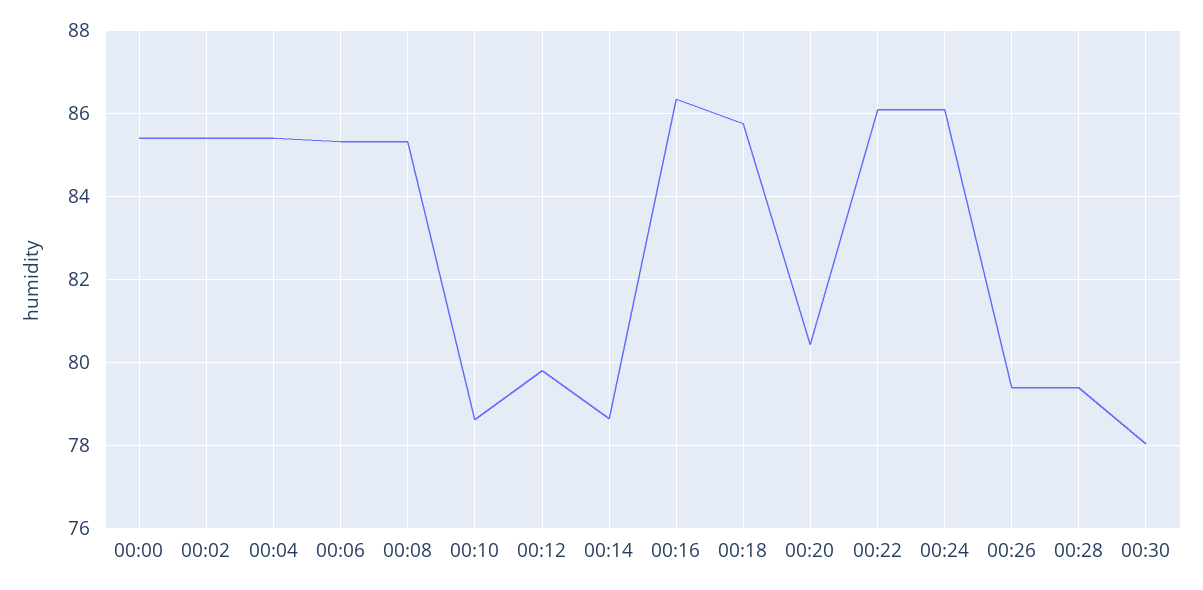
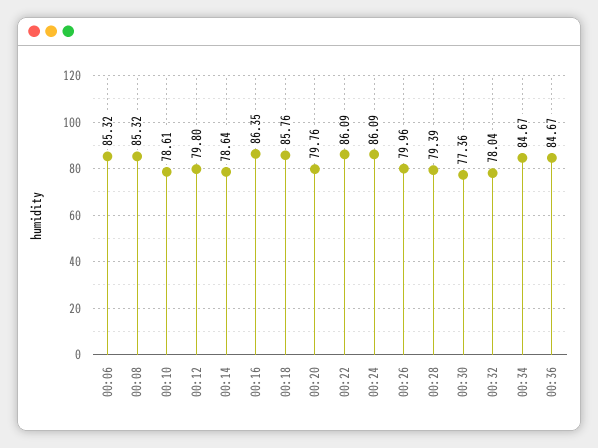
00:00: 85.4 -> none
00:02: 85.4 -> none
00:04: 85.4 -> none
00:20: 80.4 -> 79.76
00:26: 79.4 -> 79.96
00:30: 78 -> 77.36
00:32: none -> 78.04
00:34: none -> 84.67
00:36: none -> 84.67

